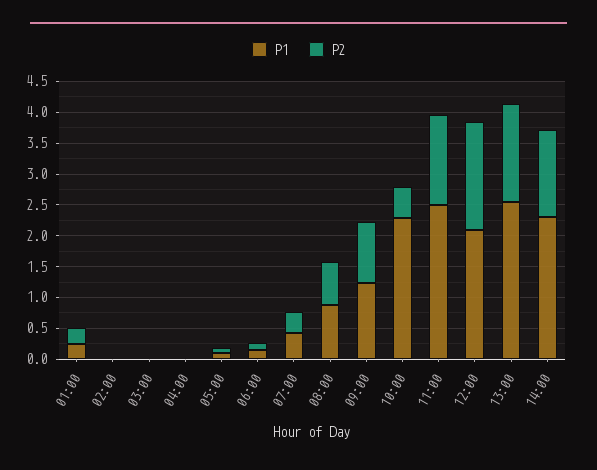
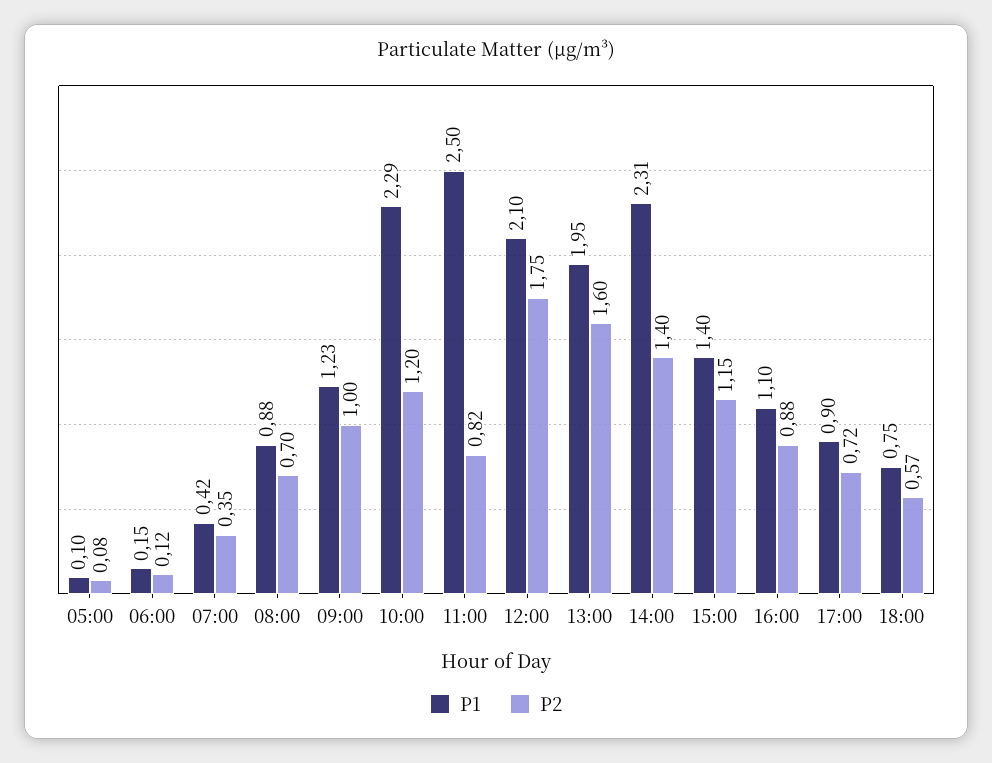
P1, 01:00: 0.25 -> none
P2, 01:00: 0.25 -> none
P1, 02:00: 0 -> none
P2, 02:00: 0 -> none
P1, 03:00: 0 -> none
P2, 03:00: 0 -> none
P1, 04:00: 0 -> none
P2, 04:00: 0 -> none
P2, 10:00: 0.5 -> 1.2
P2, 11:00: 1.5 -> 0.82
P1, 13:00: 2.5 -> 1.95
P1, 15:00: none -> 1.4
P2, 15:00: none -> 1.15
P1, 16:00: none -> 1.1
P2, 16:00: none -> 0.88
P1, 17:00: none -> 0.9
P2, 17:00: none -> 0.72
P1, 18:00: none -> 0.75
P2, 18:00: none -> 0.57

